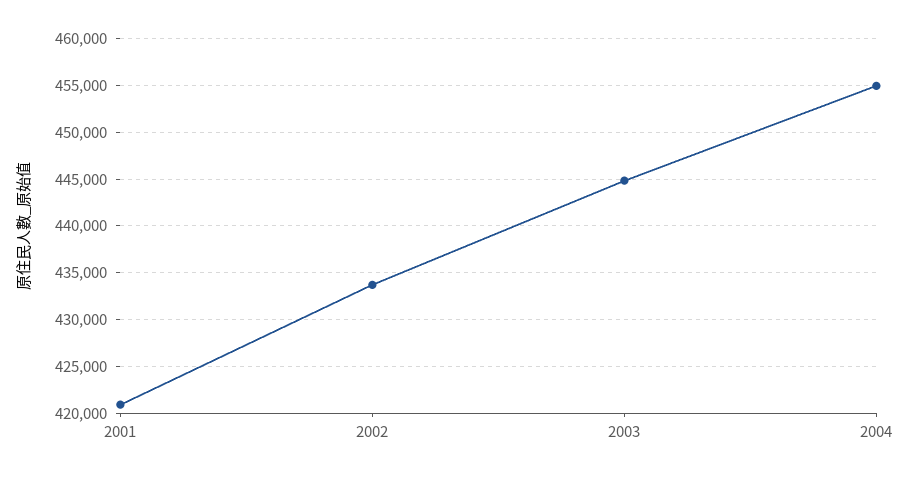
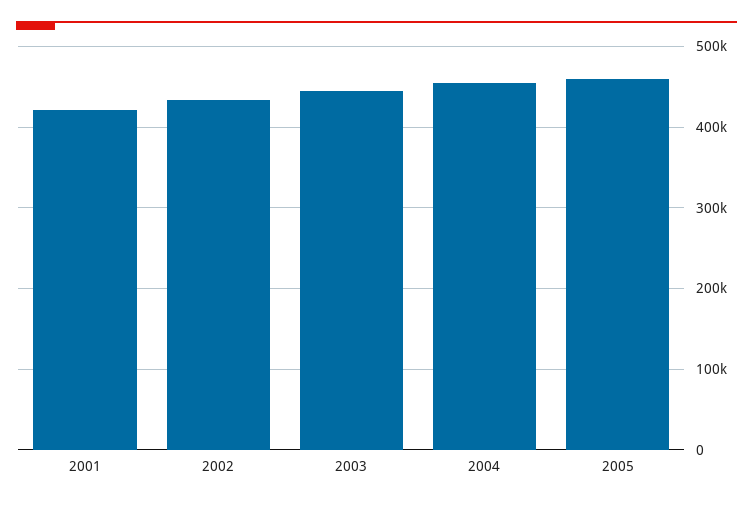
2005: none -> 460000

